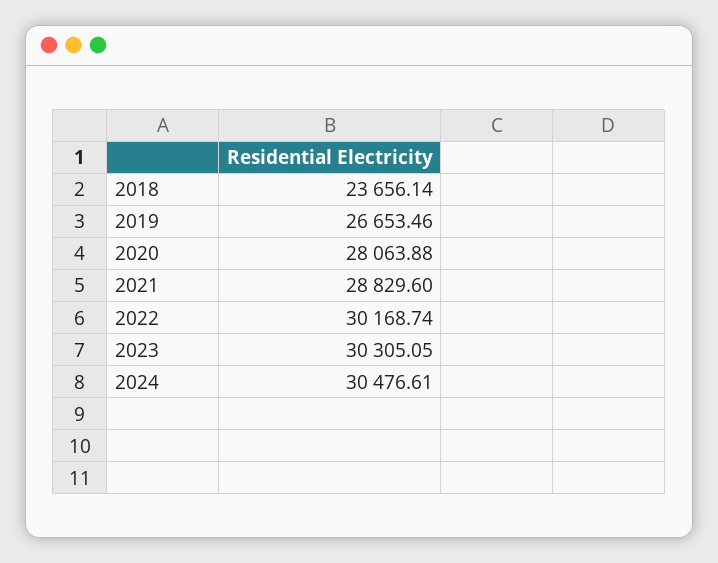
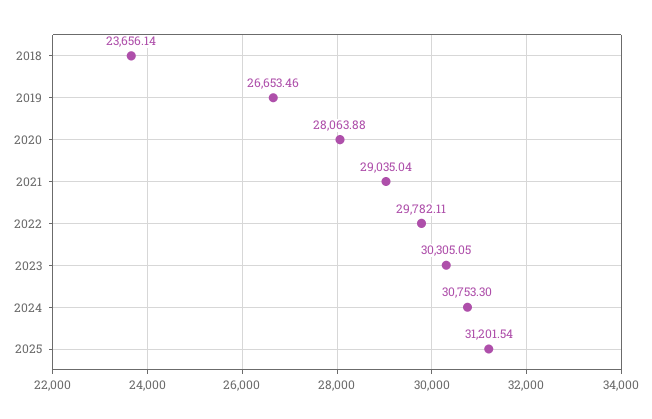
2021: 28829.6 -> 29035.04
2022: 30168.74 -> 29782.11
2024: 30476.61 -> 30753.3
2025: none -> 31201.54

